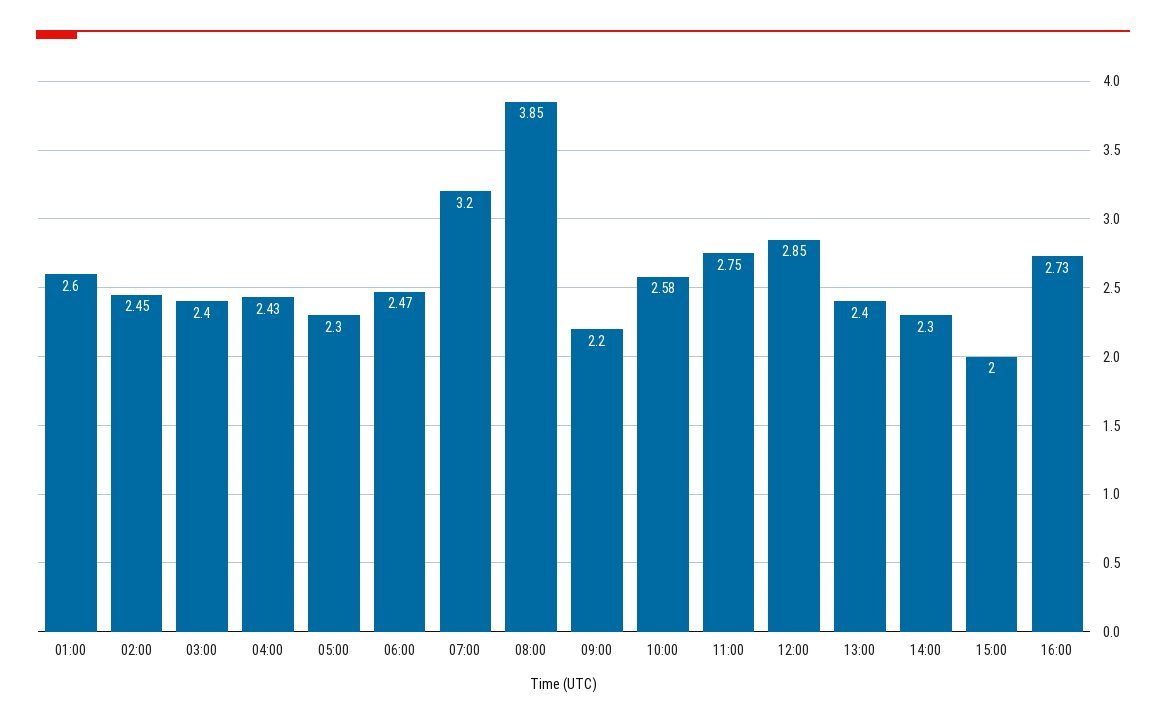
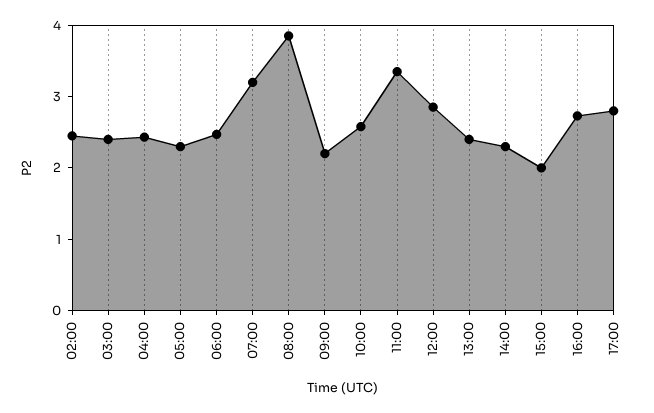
01:00: 2.6 -> none
11:00: 2.75 -> 3.4
17:00: none -> 2.8

